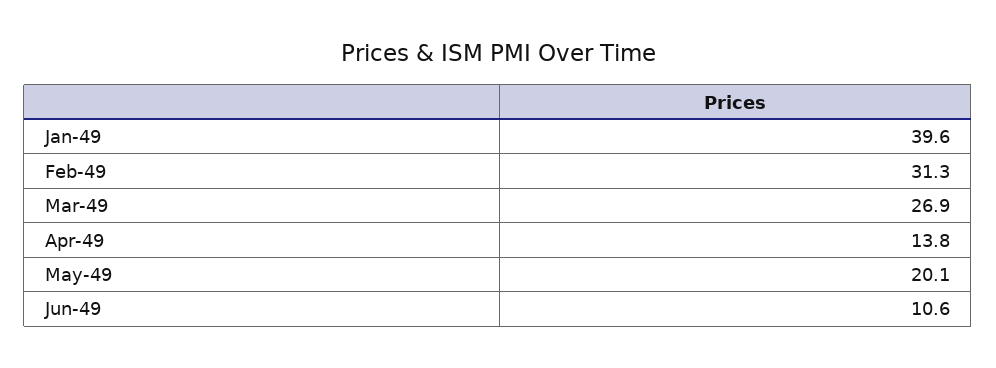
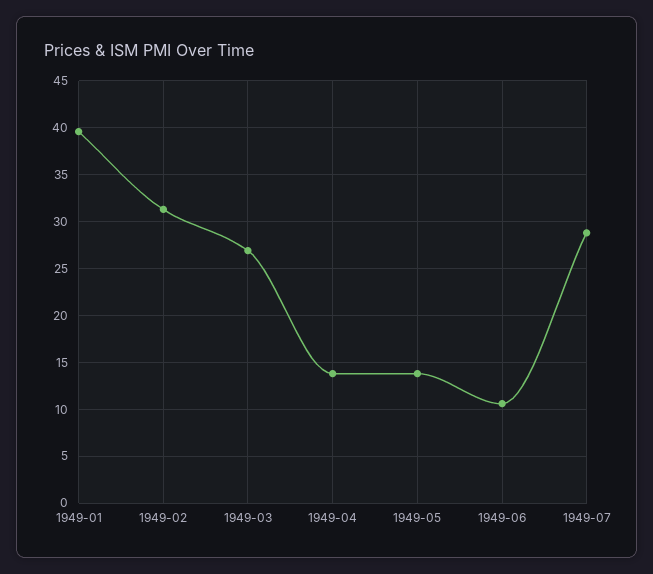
May-49: 20.1 -> 14
1949-07: none -> 29

